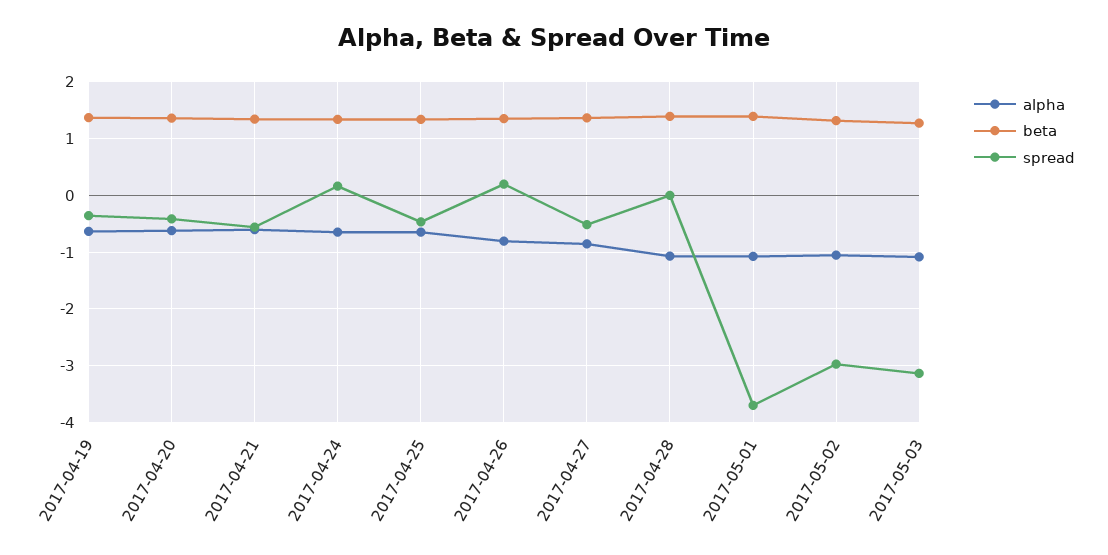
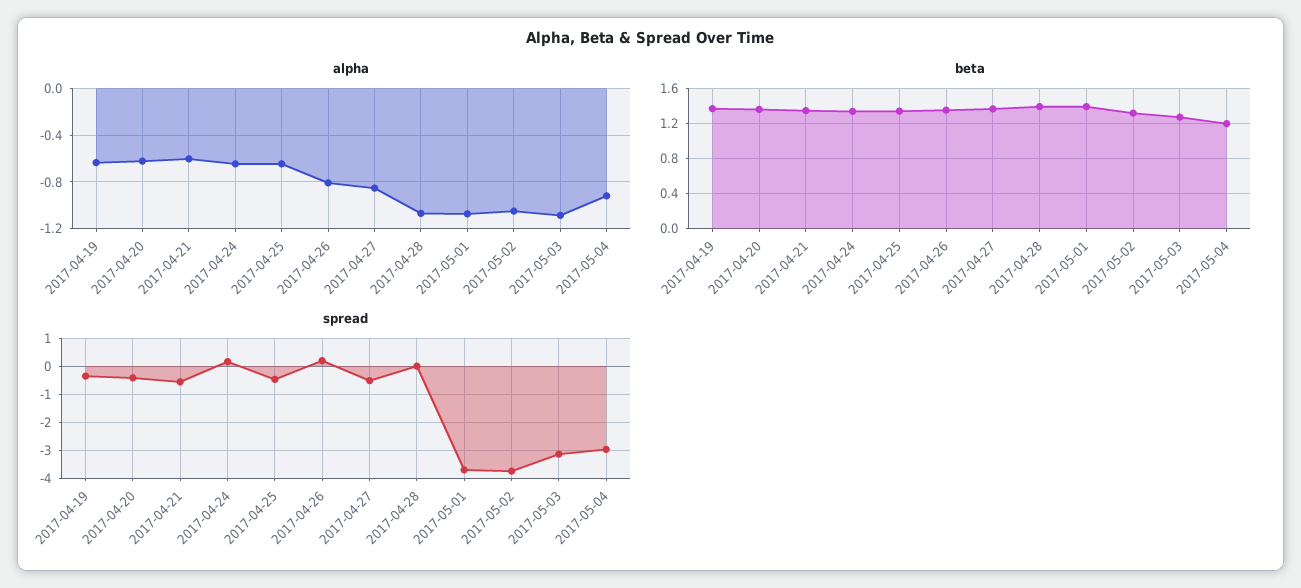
spread, 2017-05-02: -3 -> -3.75
alpha, 2017-05-04: none -> -0.9
beta, 2017-05-04: none -> 1.2
spread, 2017-05-04: none -> -3

